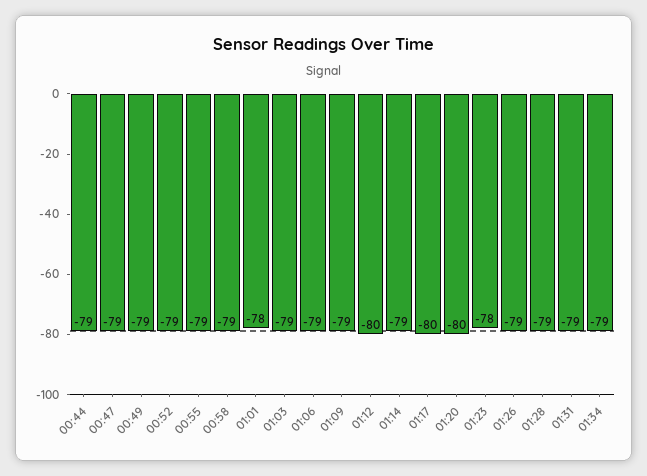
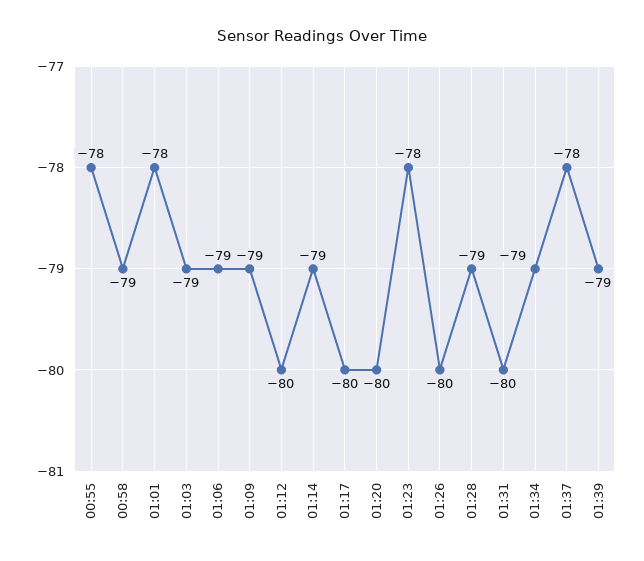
00:44: -79 -> none
00:47: -79 -> none
00:49: -79 -> none
00:52: -79 -> none
00:55: -79 -> -78
01:26: -79 -> -80
01:31: -79 -> -80
01:37: none -> -78
01:39: none -> -79

